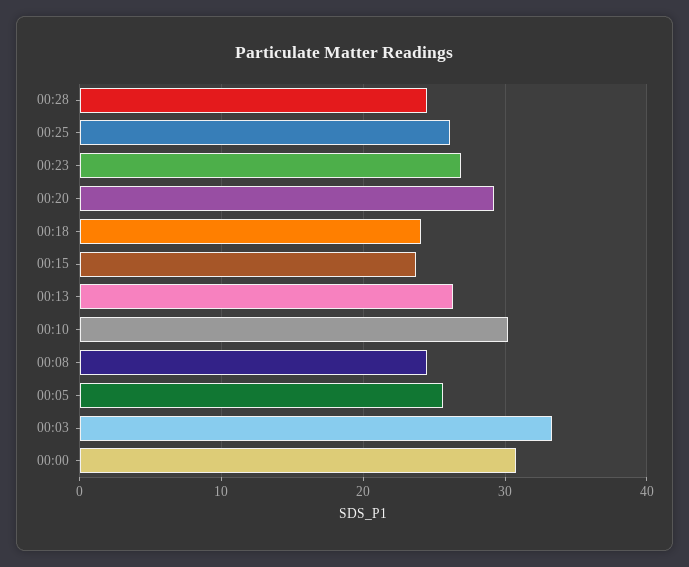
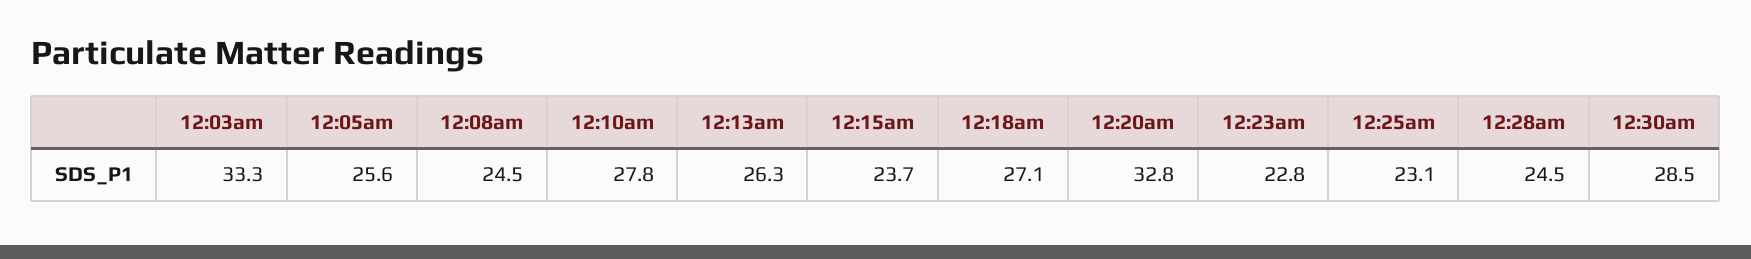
00:25: 26 -> 23.1
00:23: 27 -> 22.8
00:20: 29 -> 32.8
00:18: 24 -> 27.1
00:10: 30 -> 27.8
00:00: 31 -> none
12:30am: none -> 28.5

